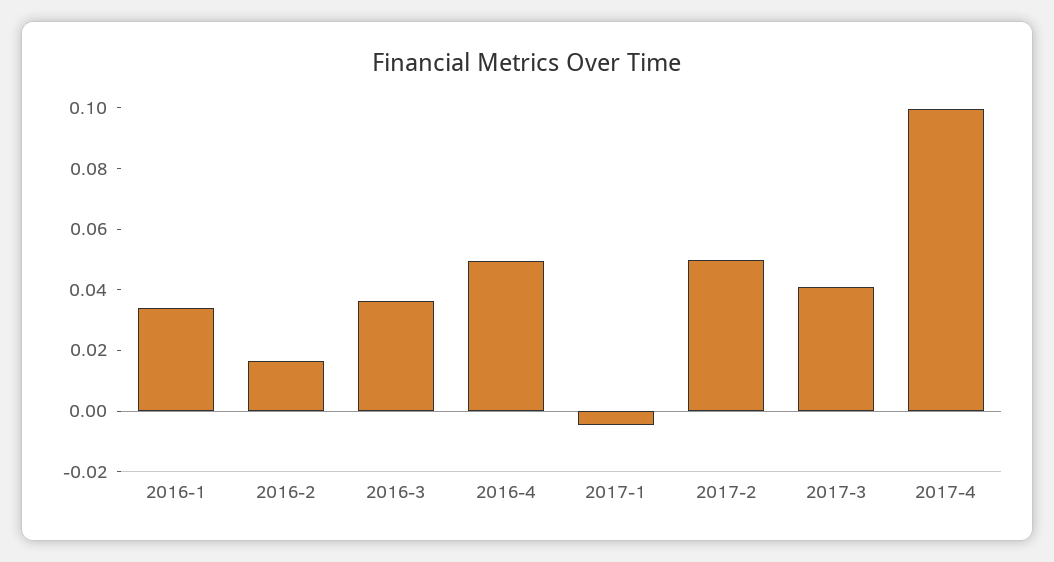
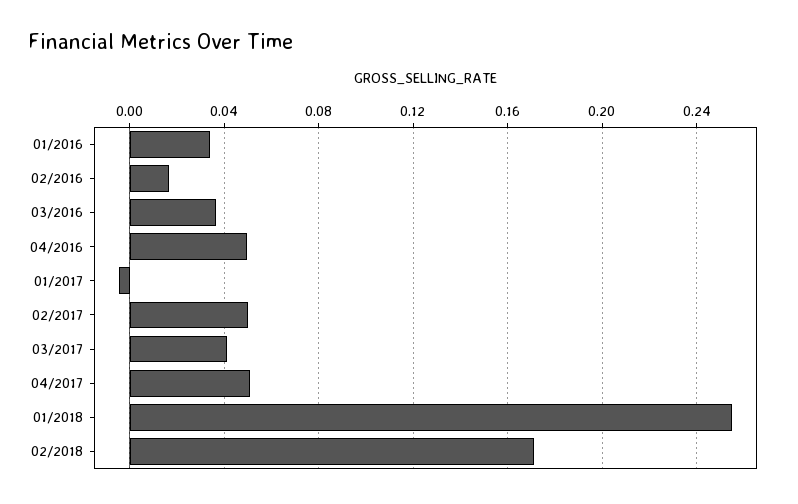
2017-4: 0.1 -> 0.05
01/2018: none -> 0.255
02/2018: none -> 0.17

